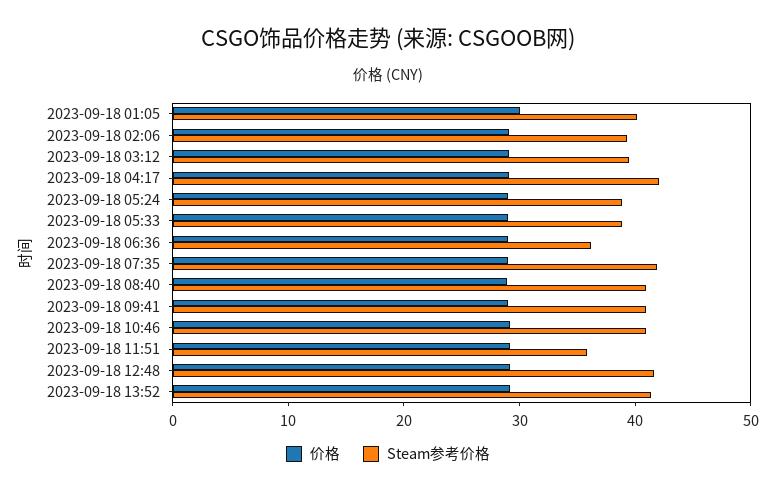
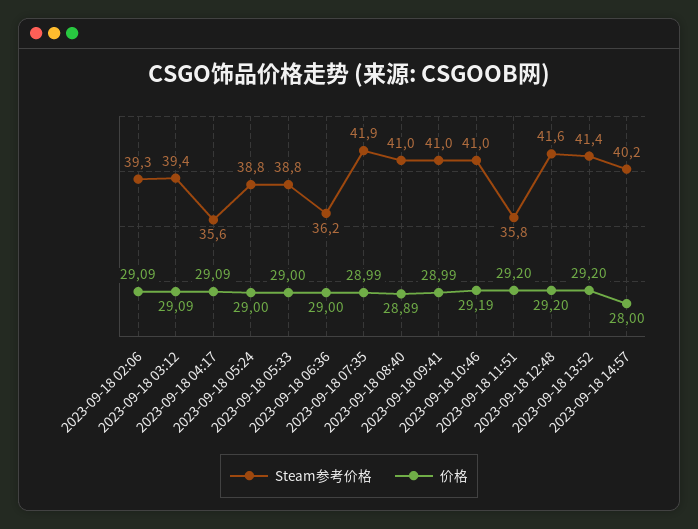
价格, 2023-09-18 01:05: 30 -> none
Steam参考价格, 2023-09-18 01:05: 40 -> none
Steam参考价格, 2023-09-18 04:17: 42 -> 35.6
Steam参考价格, 2023-09-18 14:57: none -> 40.2
价格, 2023-09-18 14:57: none -> 28

